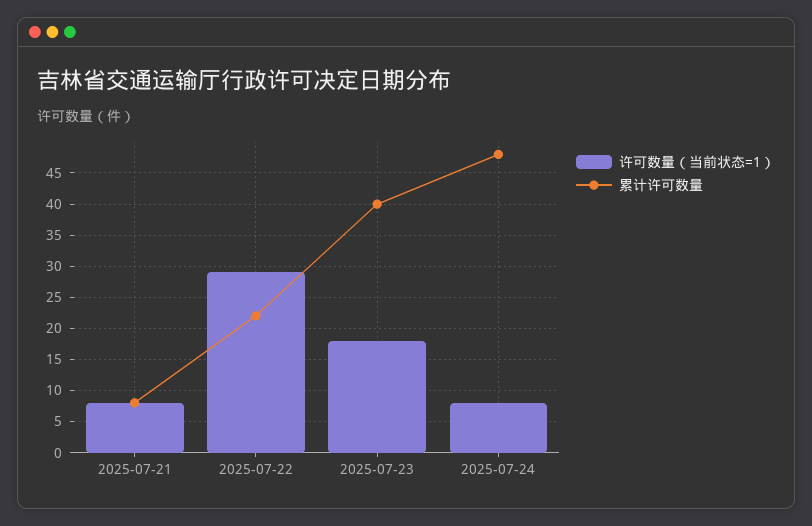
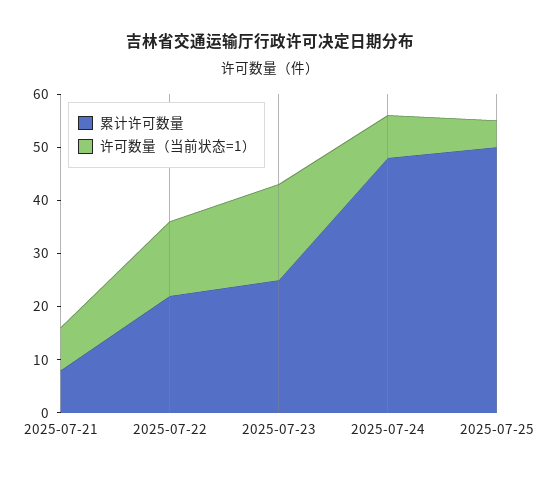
许可数量（当前状态=1）, 2025-07-22: 29 -> 15
累计许可数量, 2025-07-23: 40 -> 25
累计许可数量, 2025-07-25: none -> 50
许可数量（当前状态=1）, 2025-07-25: none -> 5

